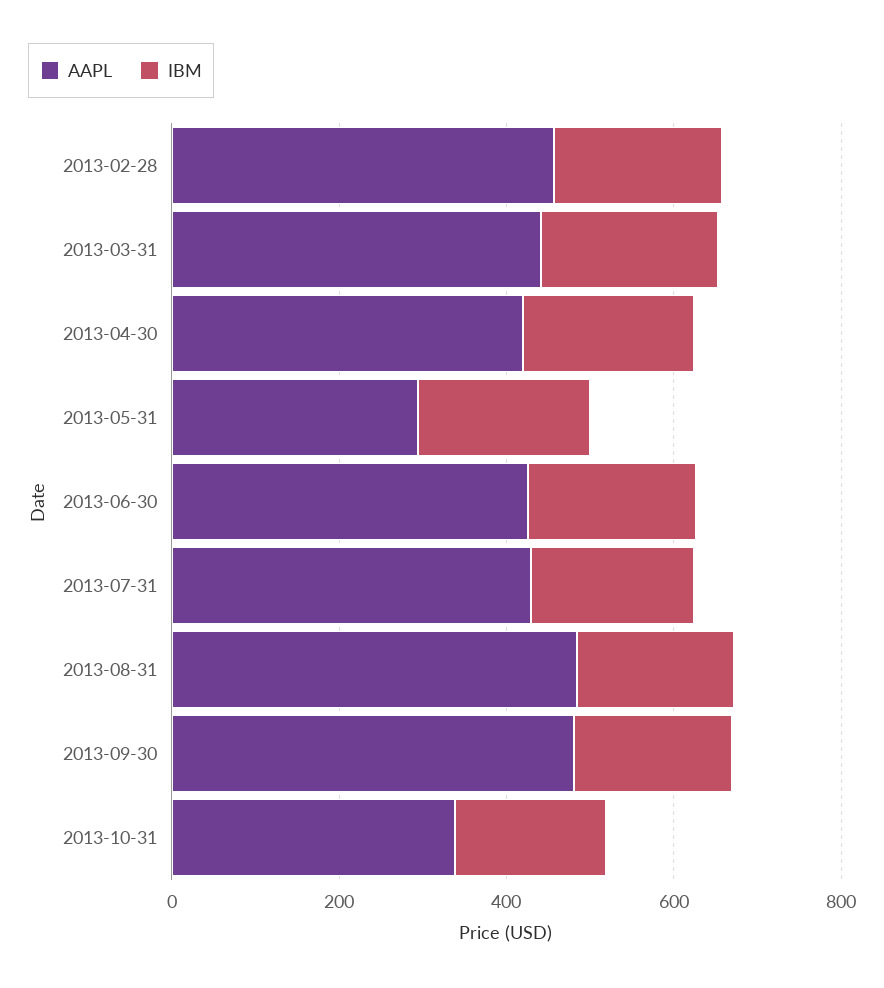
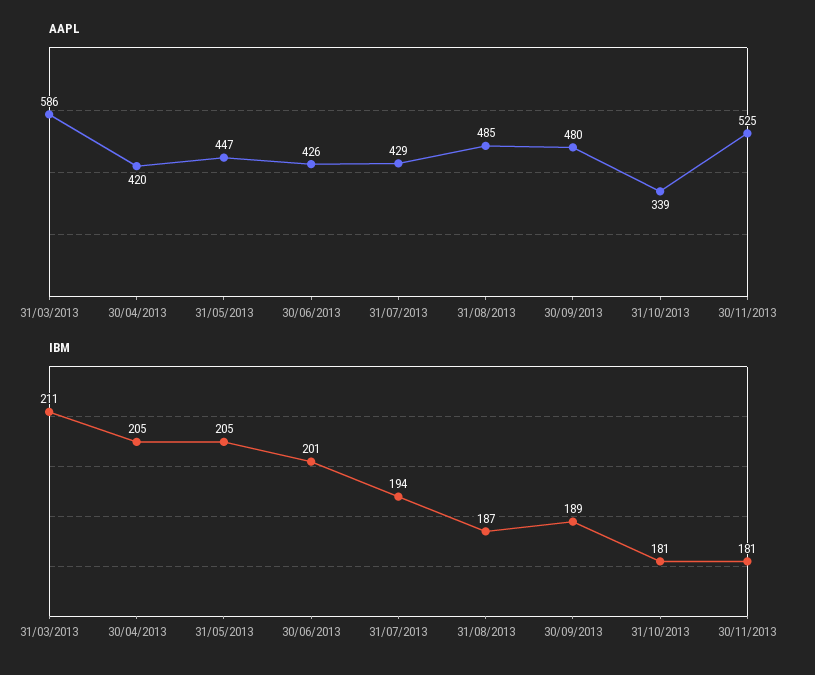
AAPL, 2013-02-28: 450 -> none
IBM, 2013-02-28: 200 -> none
AAPL, 2013-03-31: 450 -> 586
AAPL, 2013-05-31: 300 -> 447
AAPL, 30/11/2013: none -> 525
IBM, 30/11/2013: none -> 181

